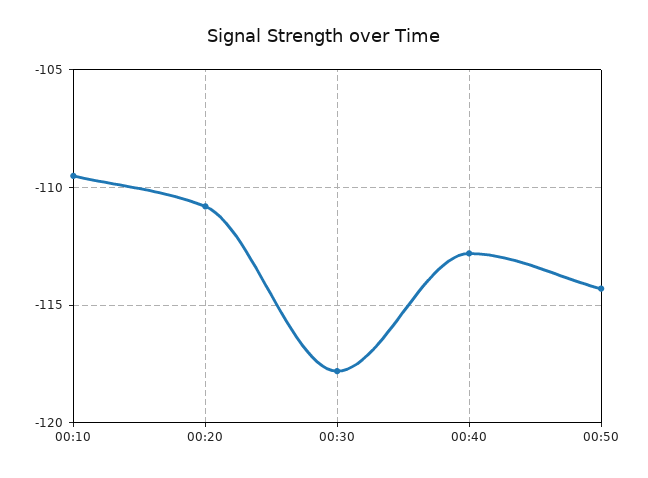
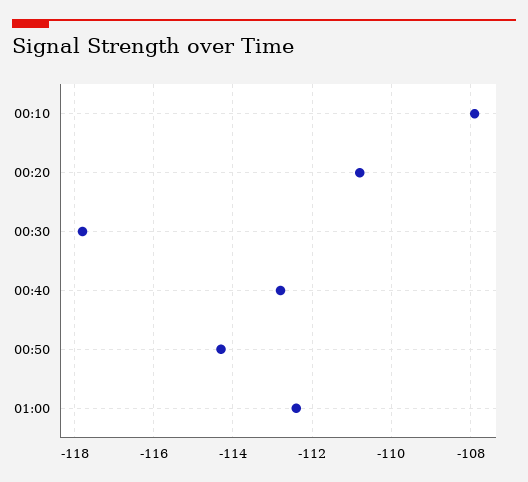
00:10: -109.5 -> -108
01:00: none -> -112.5

